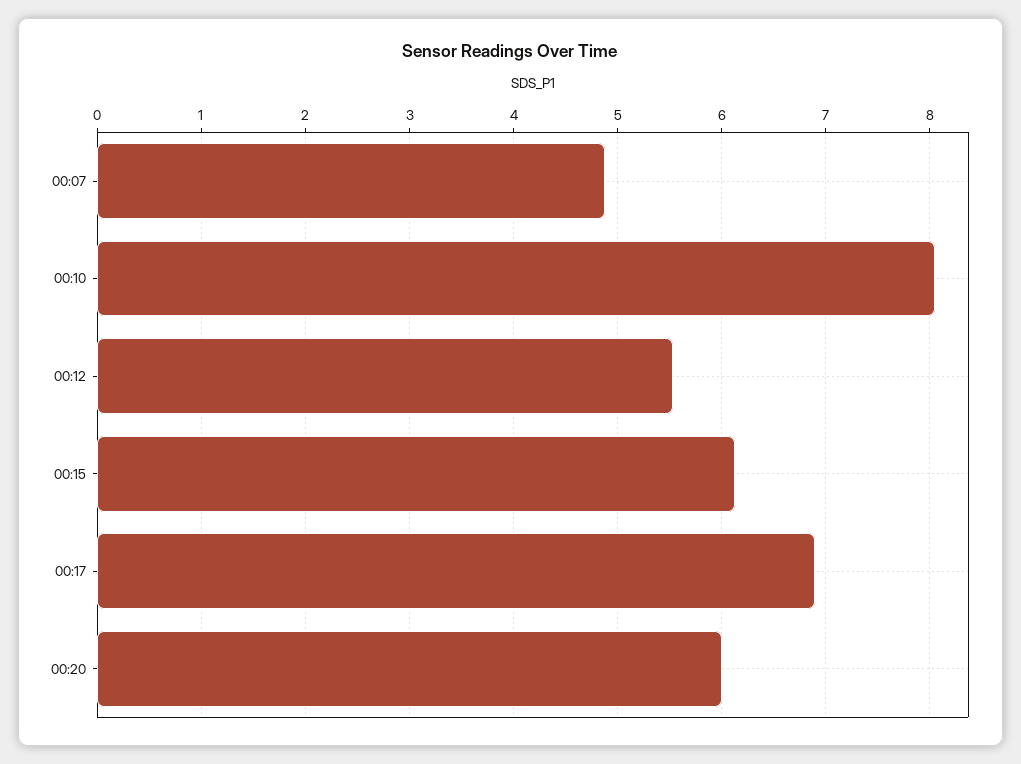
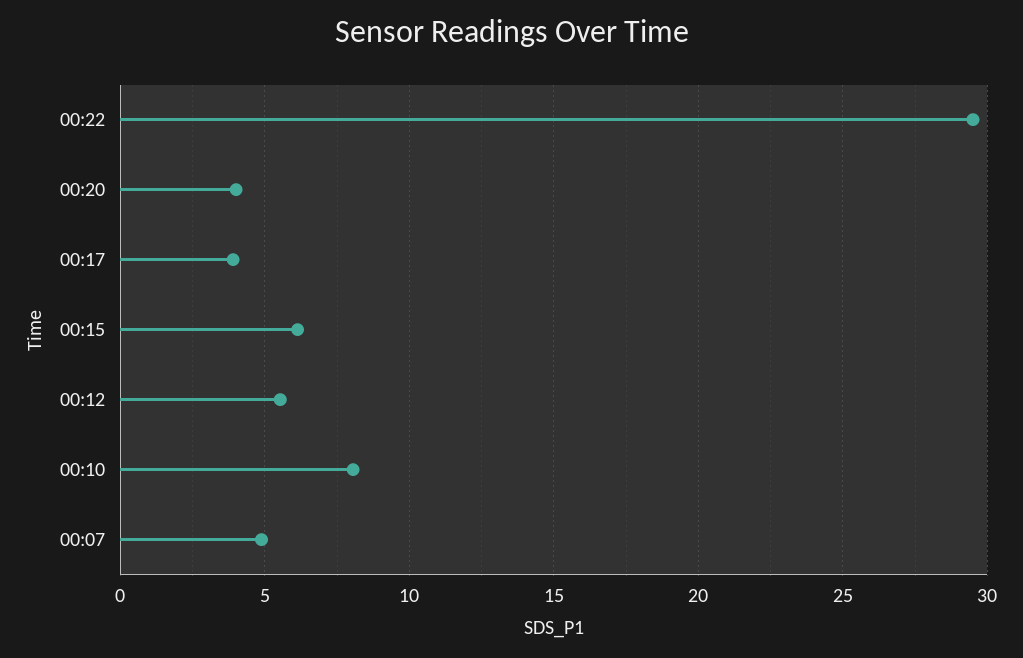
00:17: 6.9 -> 4
00:20: 6 -> 4
00:22: none -> 29.5

